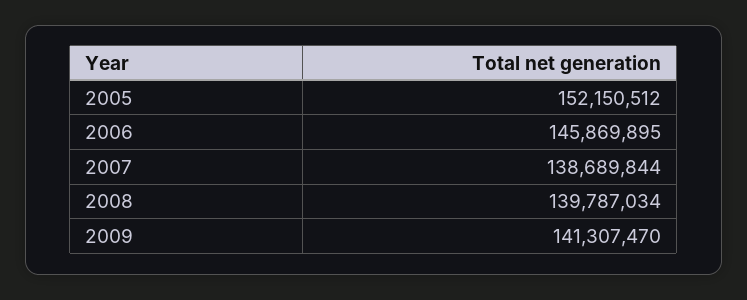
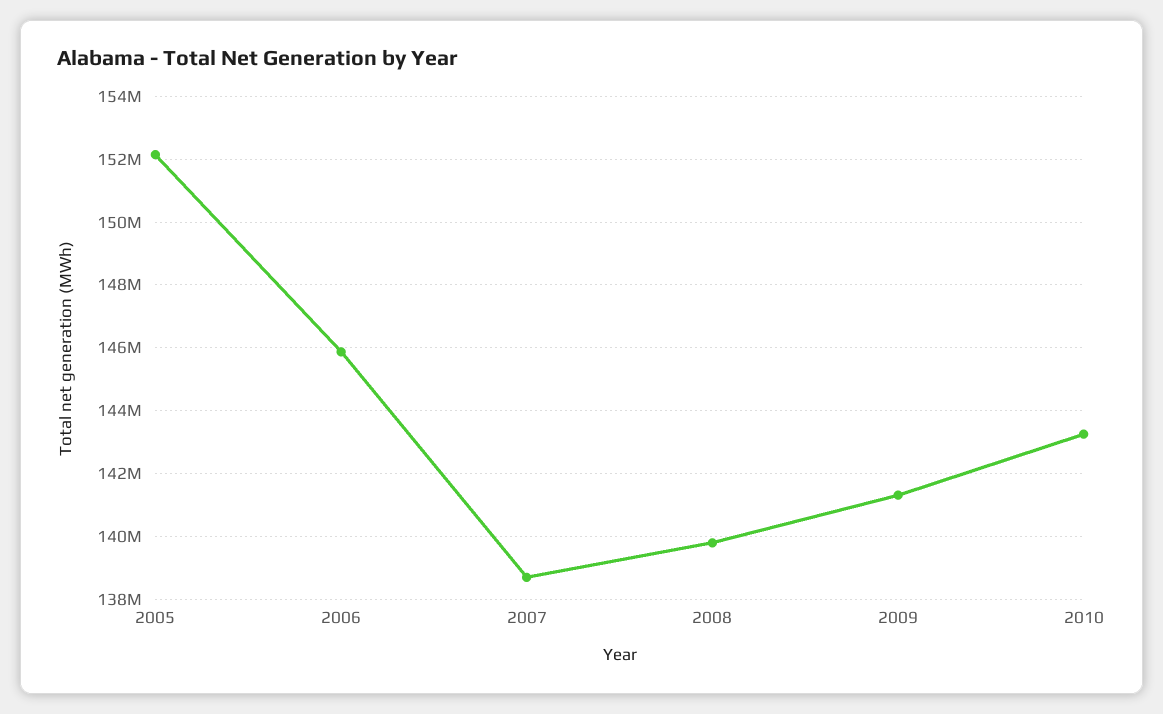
2010: none -> 143200000

